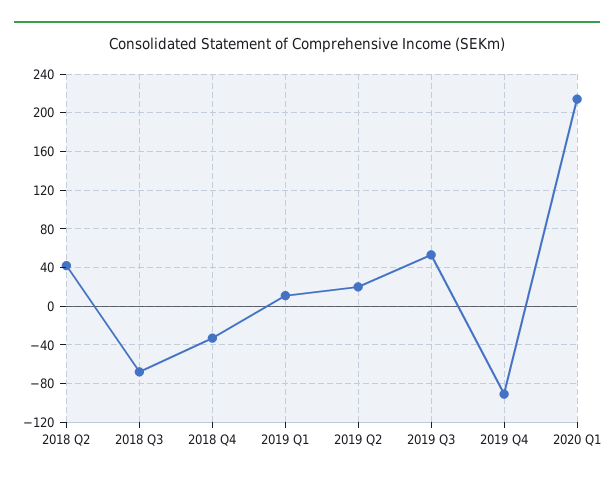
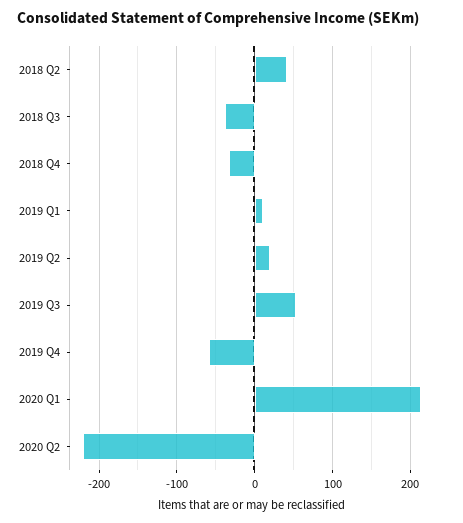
2018 Q3: -70 -> -40
2019 Q4: -90 -> -60
2020 Q2: none -> -220

